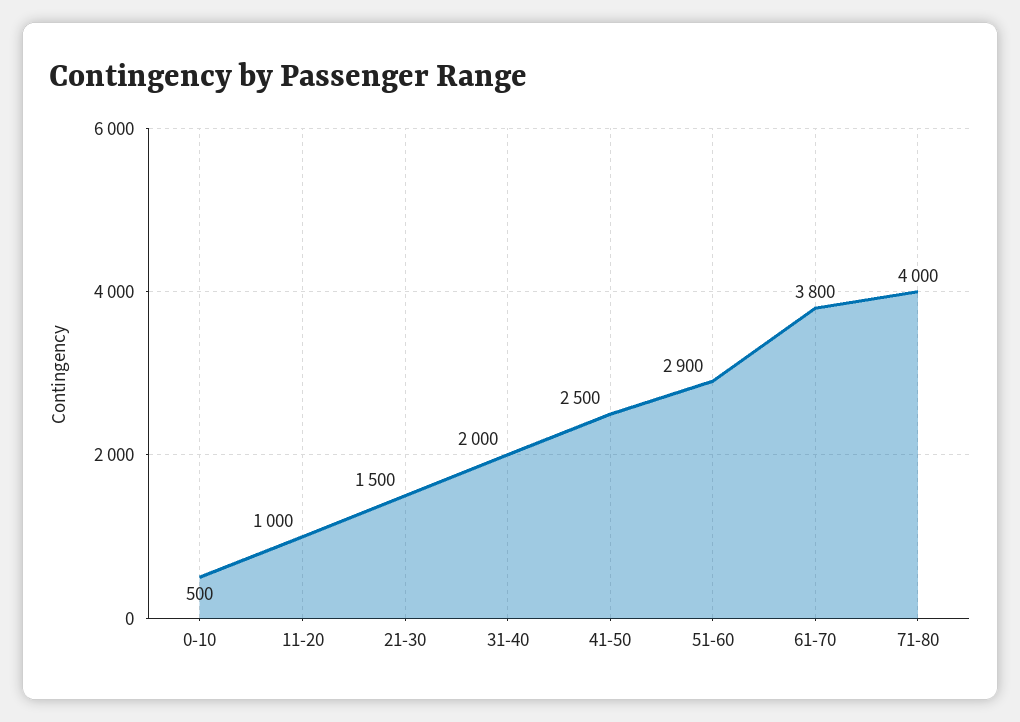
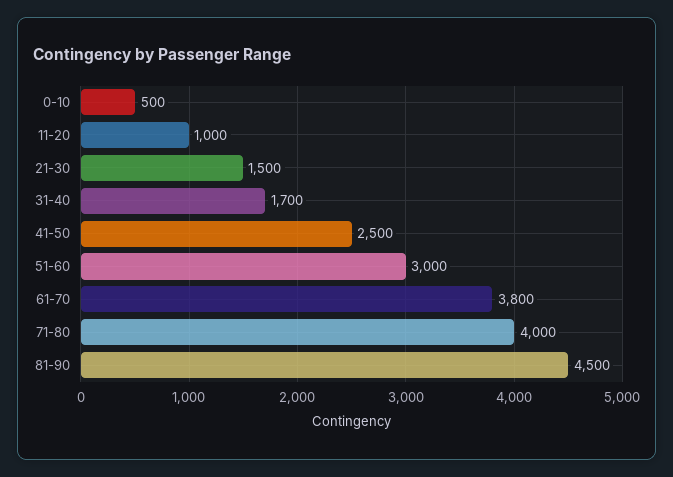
31-40: 2000 -> 1700
51-60: 2900 -> 3000
81-90: none -> 4500

